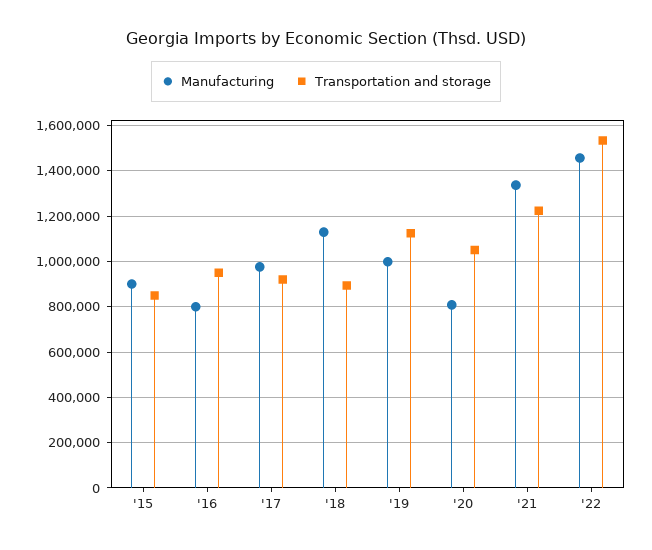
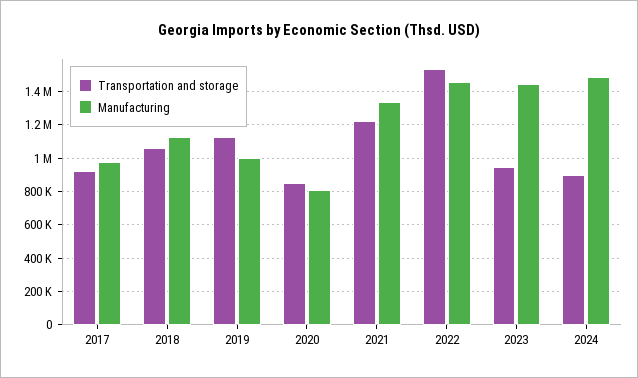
Manufacturing, '15: 900000 -> none
Transportation and storage, '15: 850000 -> none
Manufacturing, '16: 800000 -> none
Transportation and storage, '16: 950000 -> none
Transportation and storage, '18: 900000 -> 1050000
Transportation and storage, '20: 1050000 -> 850000
Transportation and storage, 2023: none -> 950000
Manufacturing, 2023: none -> 1450000
Transportation and storage, 2024: none -> 900000
Manufacturing, 2024: none -> 1500000

